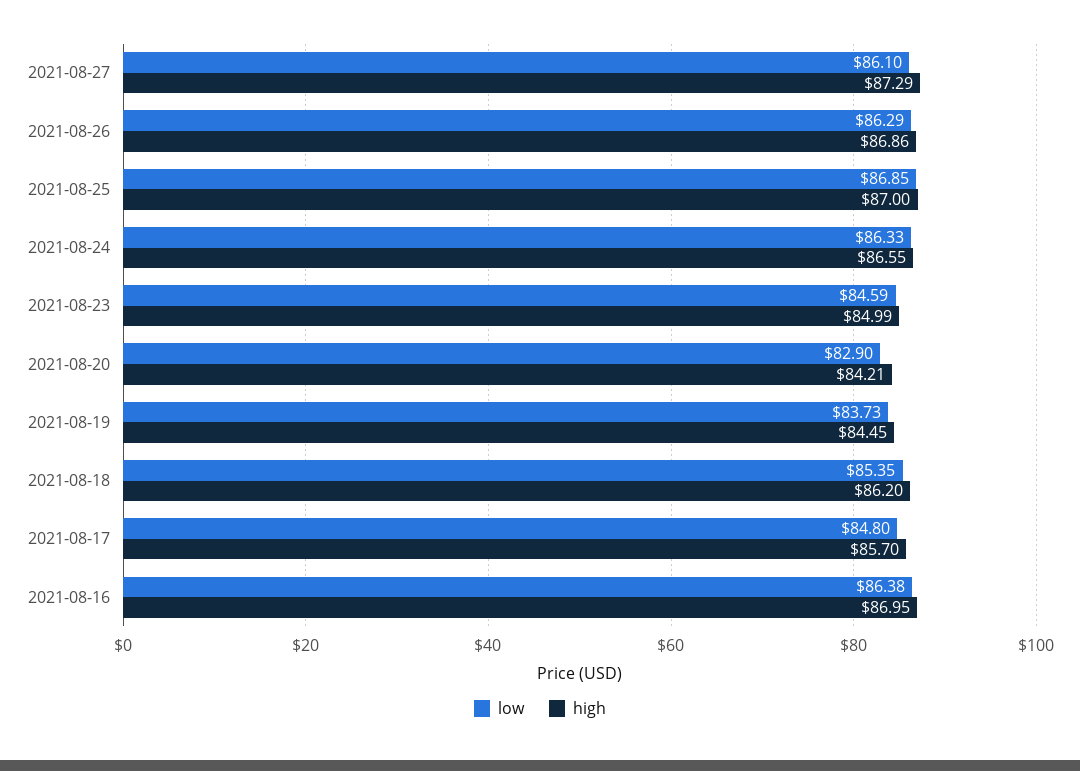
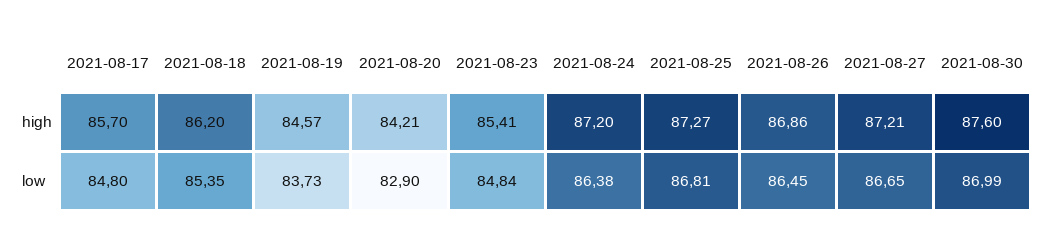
low, 2021-08-27: 86.1 -> 86.65
high, 2021-08-27: 87.29 -> 87.21
low, 2021-08-26: 86.29 -> 86.45
low, 2021-08-25: 86.85 -> 86.81
high, 2021-08-25: 87 -> 87.27
low, 2021-08-24: 86.33 -> 86.38
high, 2021-08-24: 86.55 -> 87.2
low, 2021-08-23: 84.59 -> 84.84
high, 2021-08-23: 84.99 -> 85.41
high, 2021-08-19: 84.45 -> 84.57
low, 2021-08-16: 86.38 -> none
high, 2021-08-16: 86.95 -> none
high, 2021-08-30: none -> 87.6
low, 2021-08-30: none -> 86.99

